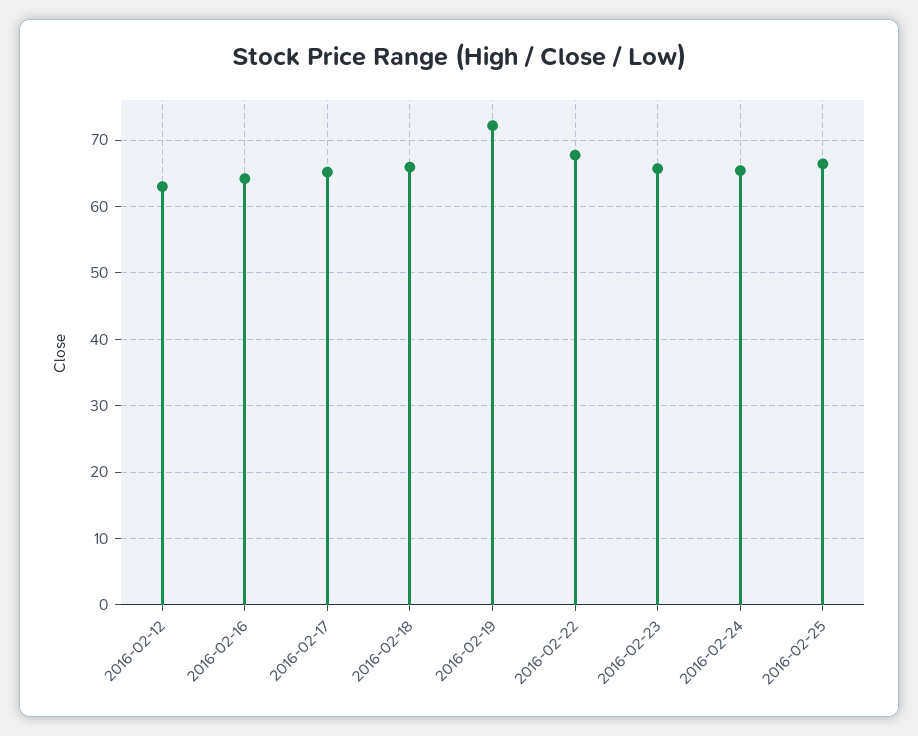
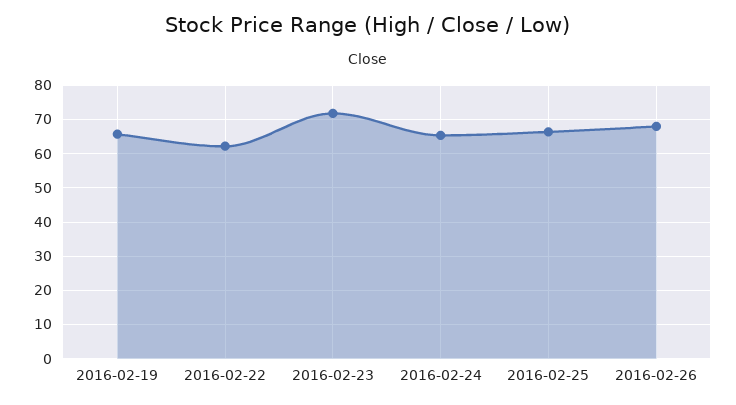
2016-02-12: 63 -> none
2016-02-16: 64 -> none
2016-02-17: 65 -> none
2016-02-18: 66 -> none
2016-02-19: 72 -> 66
2016-02-22: 68 -> 62
2016-02-23: 66 -> 72
2016-02-26: none -> 68

